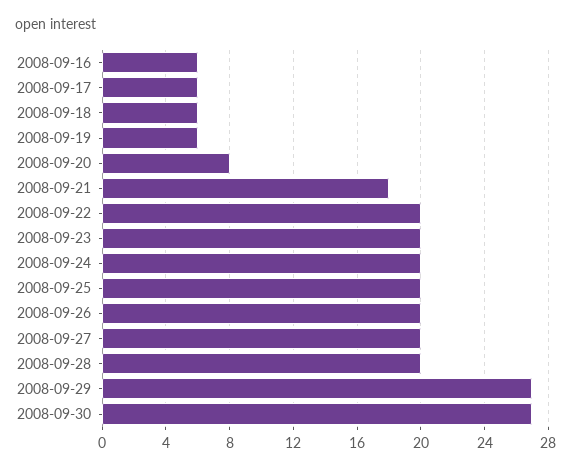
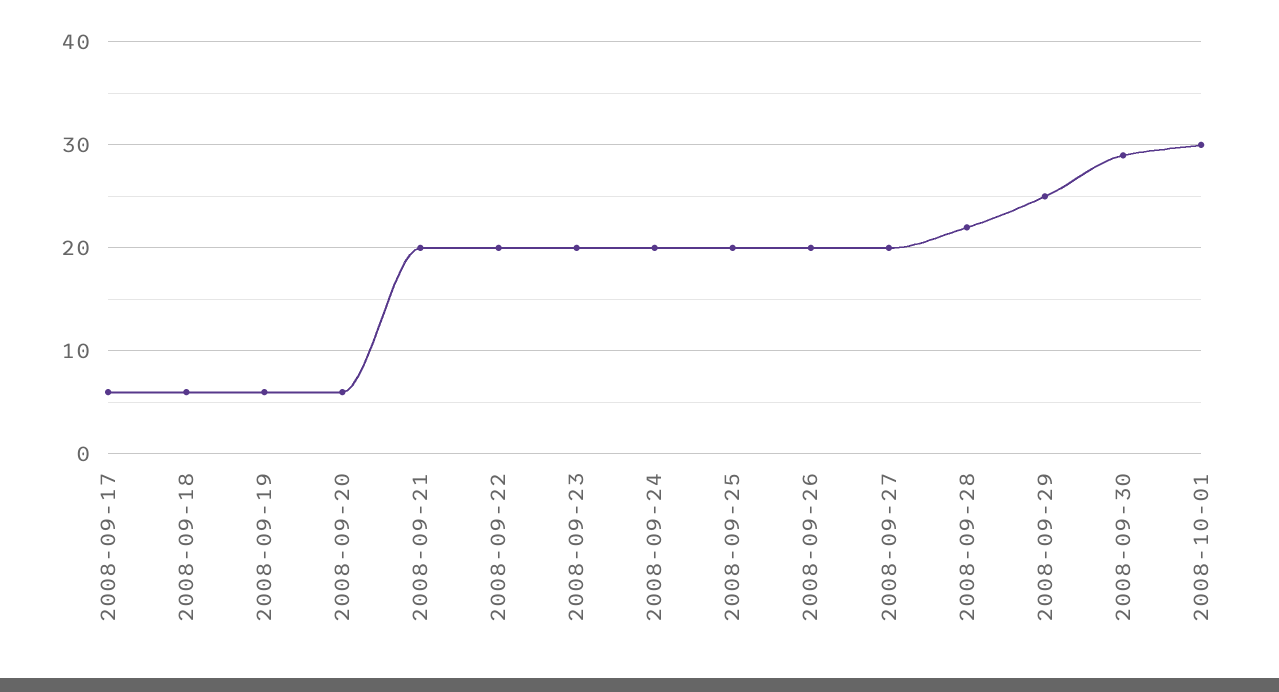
2008-09-16: 6 -> none
2008-09-20: 8 -> 6
2008-09-21: 18 -> 20
2008-09-28: 20 -> 22
2008-09-29: 27 -> 25
2008-09-30: 27 -> 29
2008-10-01: none -> 30

